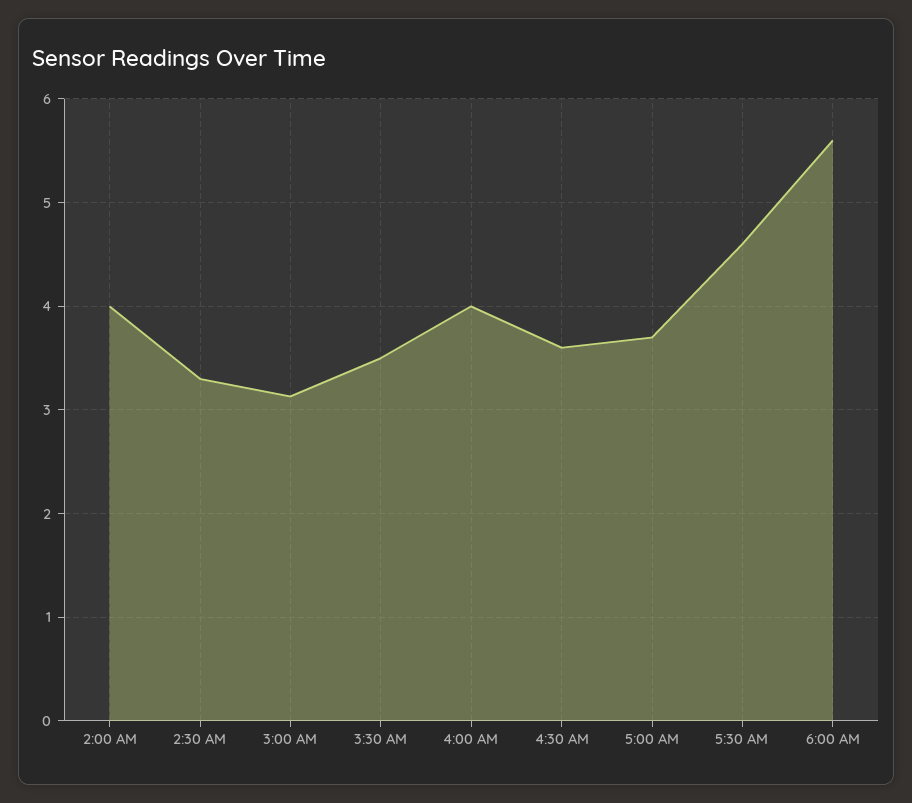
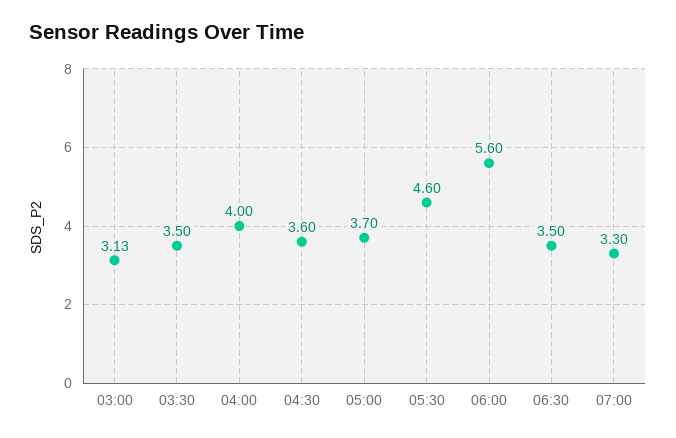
2:00 AM: 4 -> none
2:30 AM: 3.3 -> none
06:30: none -> 3.5
07:00: none -> 3.3

